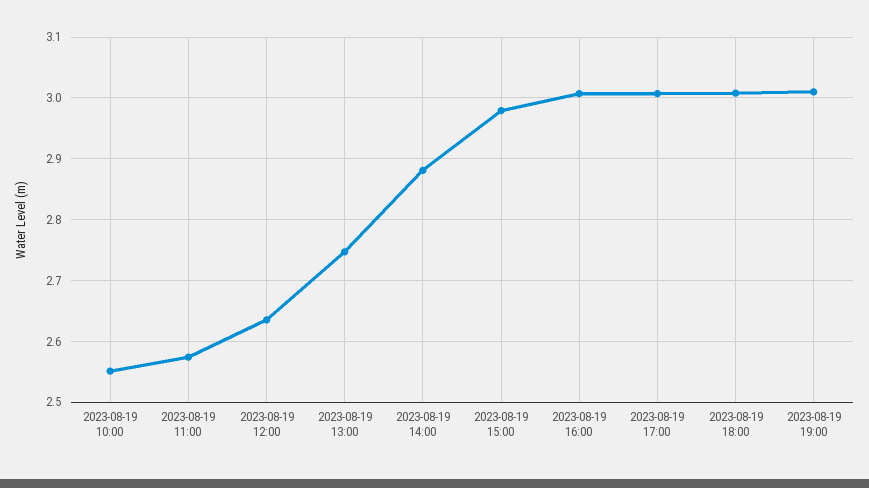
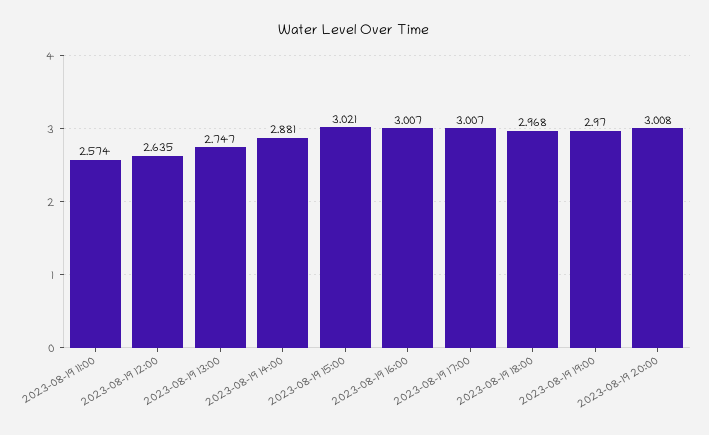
2023-08-19 10:00: 2.55 -> none
2023-08-19 15:00: 2.98 -> 3.021
2023-08-19 18:00: 3.01 -> 2.968
2023-08-19 19:00: 3.01 -> 2.97
2023-08-19 20:00: none -> 3.008

